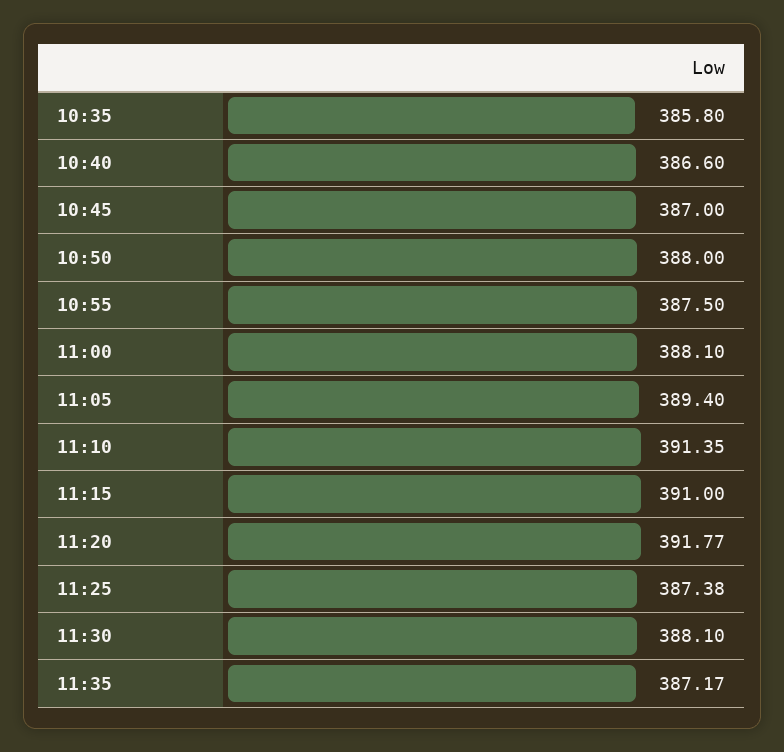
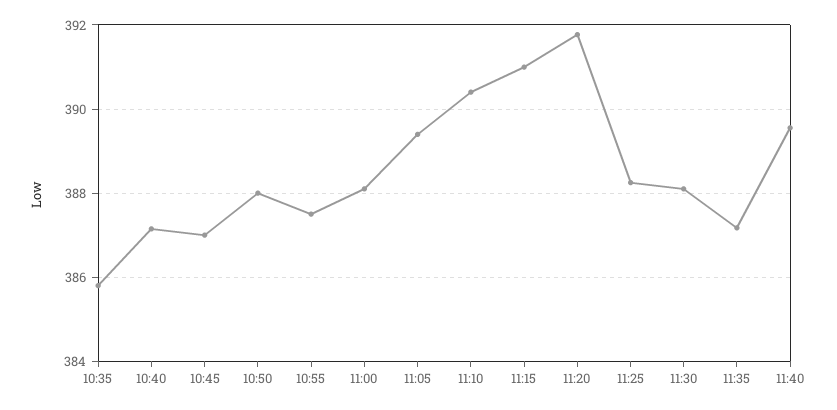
10:40: 386.6 -> 387.2
11:10: 391.35 -> 390.4
11:25: 387.38 -> 388.2
11:40: none -> 389.6

